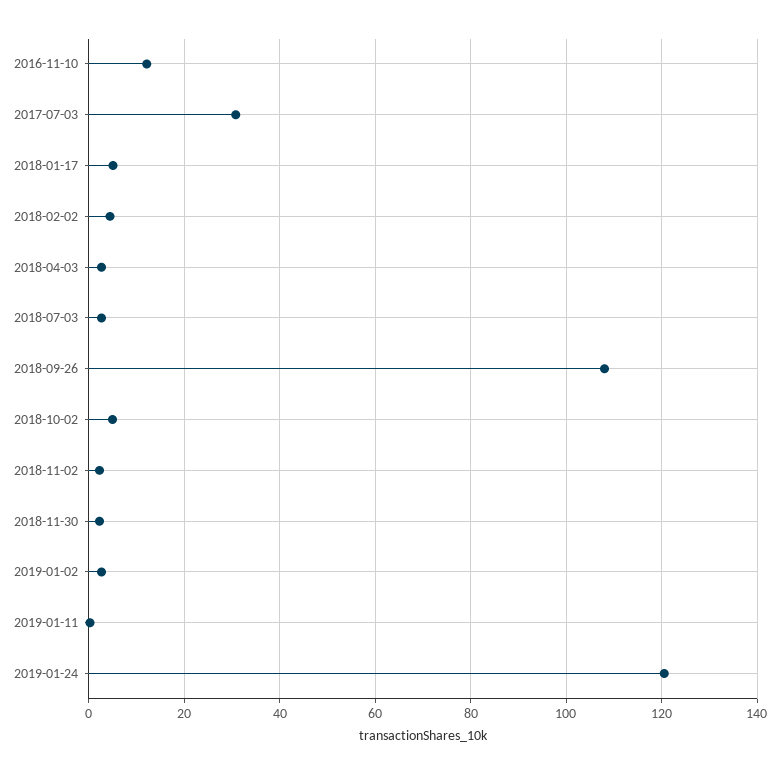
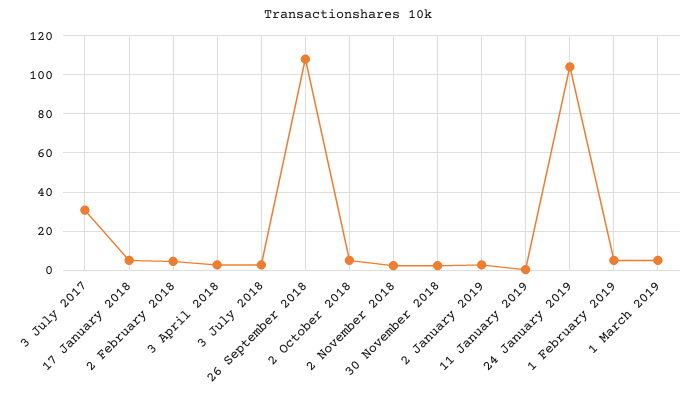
2016-11-10: 12 -> none
2019-01-24: 120 -> 105
1 February 2019: none -> 5
1 March 2019: none -> 5

